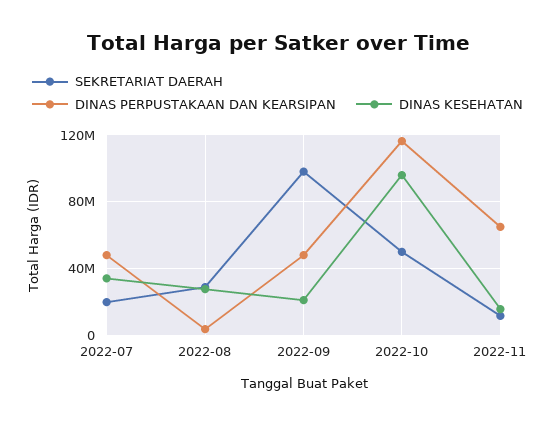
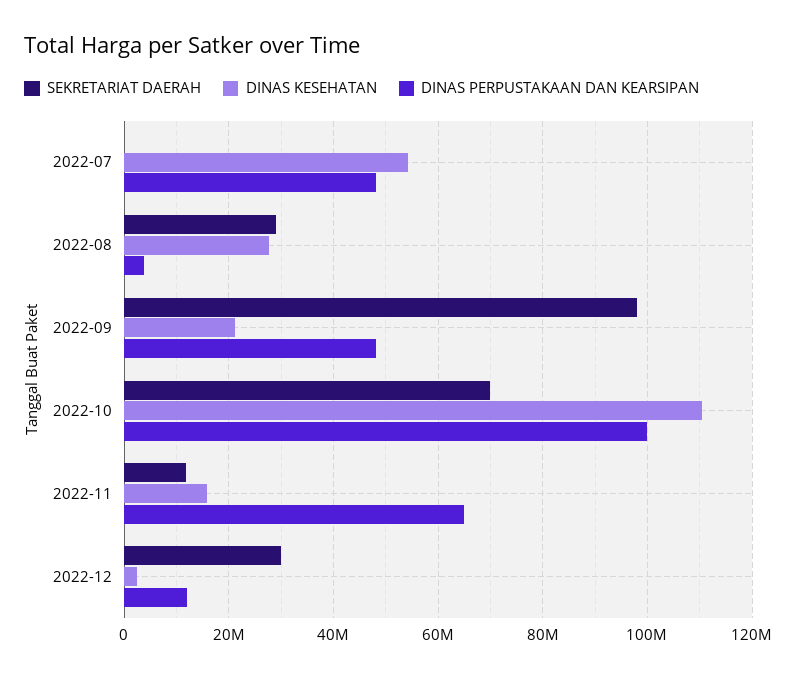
SEKRETARIAT DAERAH, 2022-07: 20000000 -> 0
DINAS KESEHATAN, 2022-07: 35000000 -> 54000000
SEKRETARIAT DAERAH, 2022-10: 50000000 -> 70000000
DINAS PERPUSTAKAAN DAN KEARSIPAN, 2022-10: 115000000 -> 100000000
DINAS KESEHATAN, 2022-10: 95000000 -> 110000000
SEKRETARIAT DAERAH, 2022-12: none -> 30000000
DINAS KESEHATAN, 2022-12: none -> 2000000
DINAS PERPUSTAKAAN DAN KEARSIPAN, 2022-12: none -> 12000000

